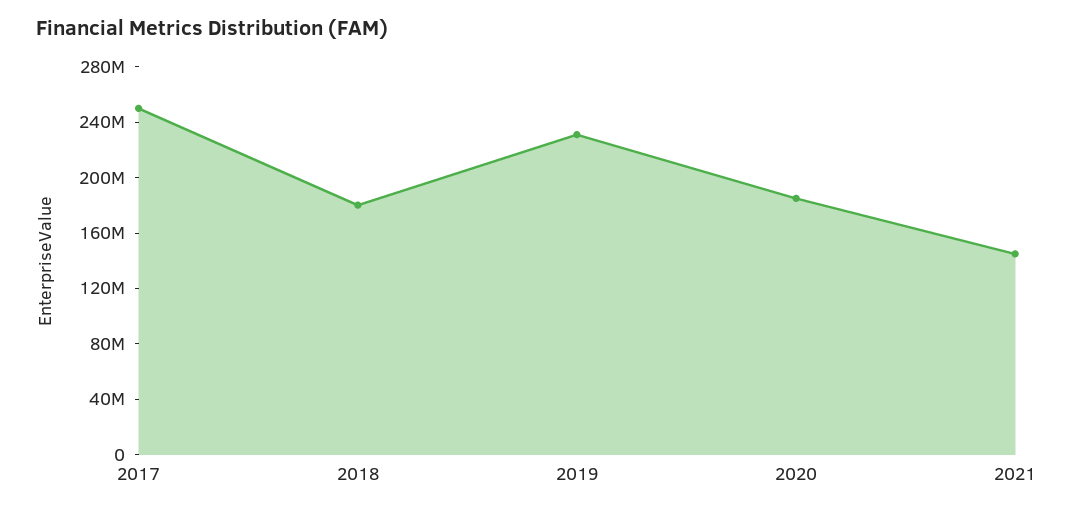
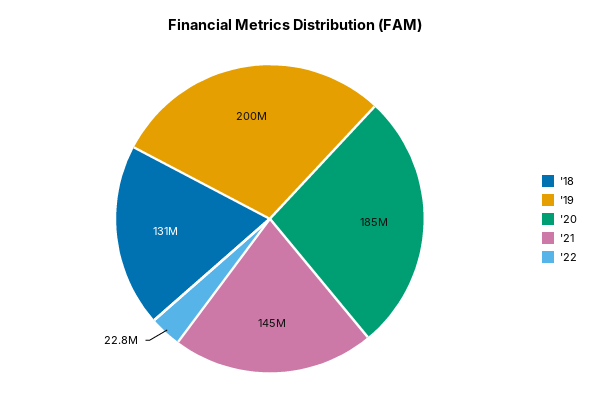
2017: 250000000 -> none
2018: 180000000 -> 131000000
2019: 230000000 -> 200000000
'22: none -> 22800000

